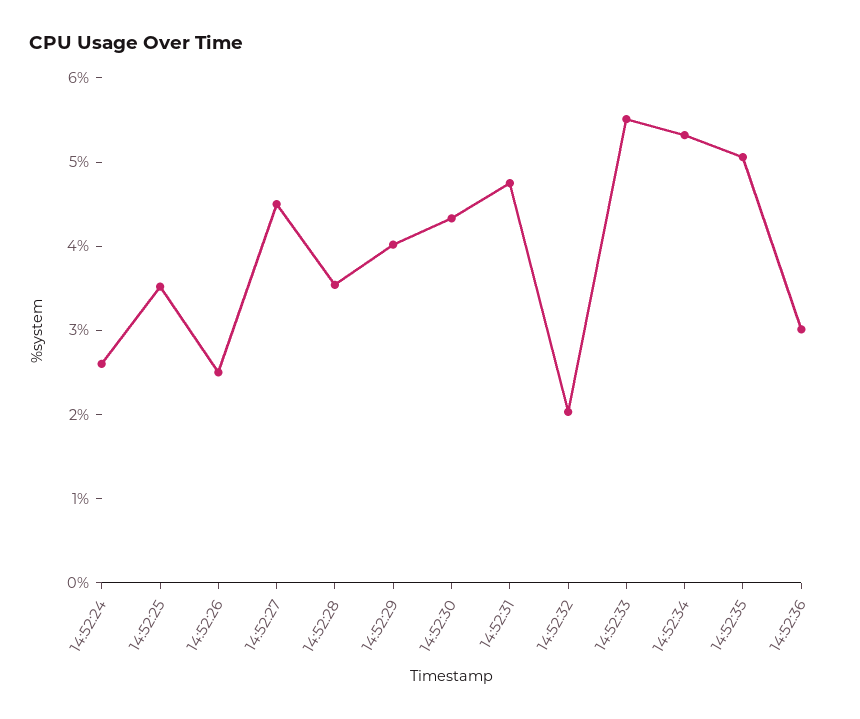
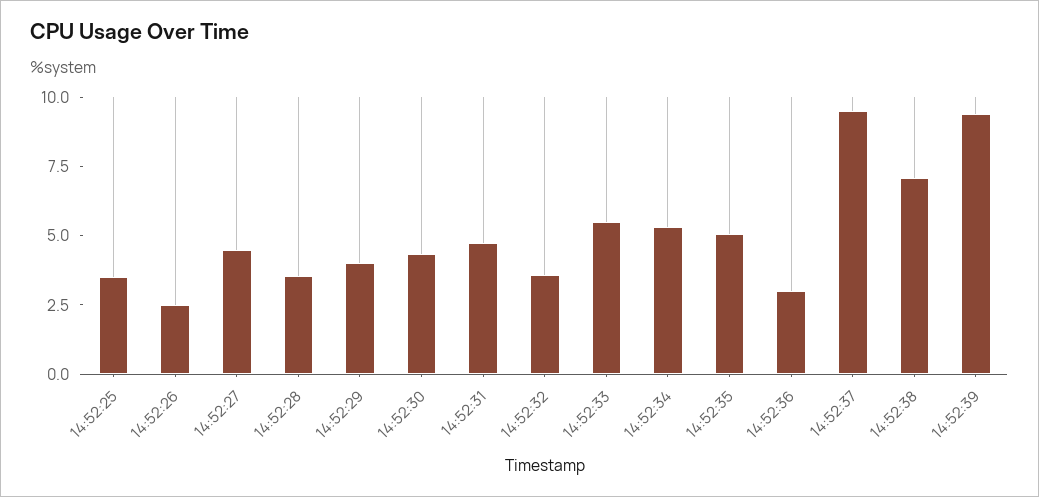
14:52:24: 2.6 -> none
14:52:32: 2 -> 3.5
14:52:37: none -> 9.5
14:52:38: none -> 7
14:52:39: none -> 9.5

